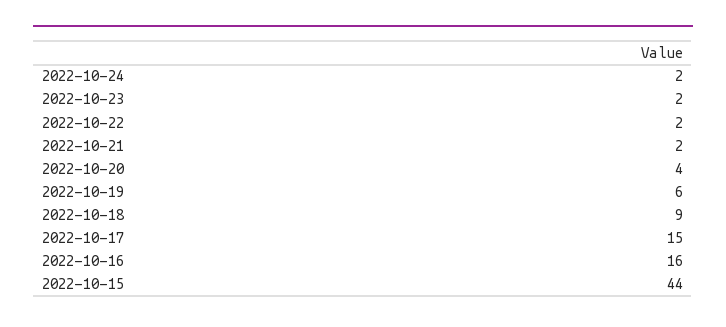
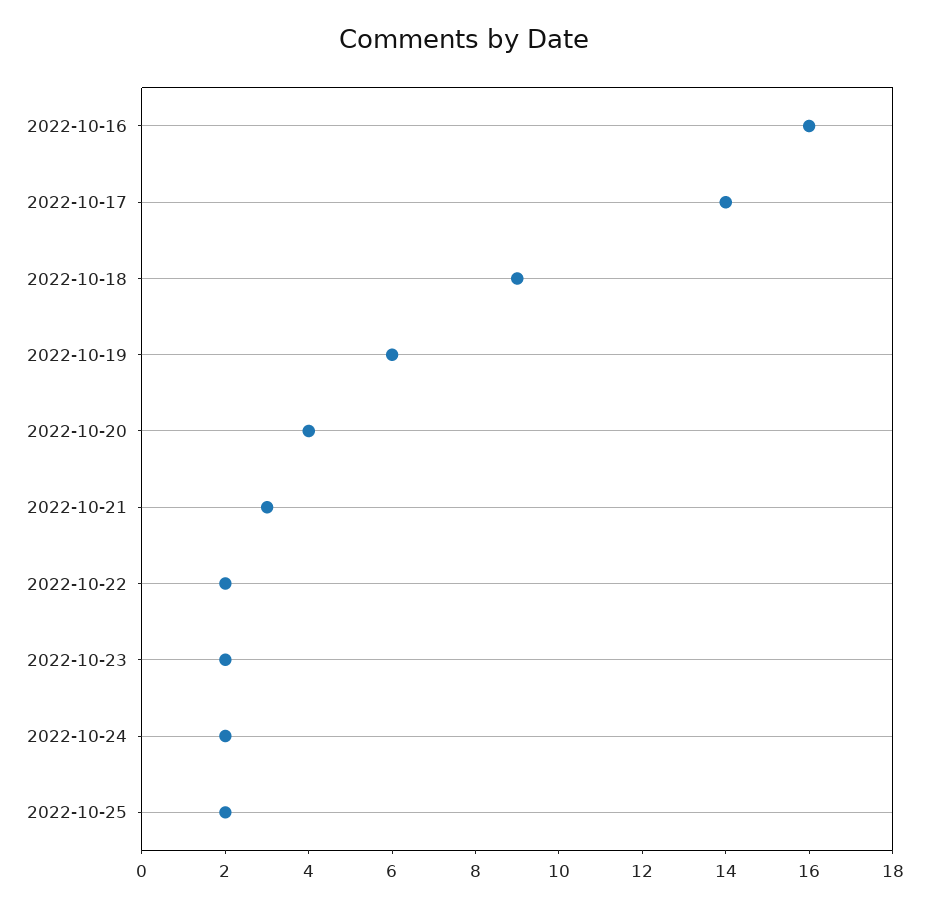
2022-10-21: 2 -> 3
2022-10-17: 15 -> 14
2022-10-15: 44 -> none
2022-10-25: none -> 2

